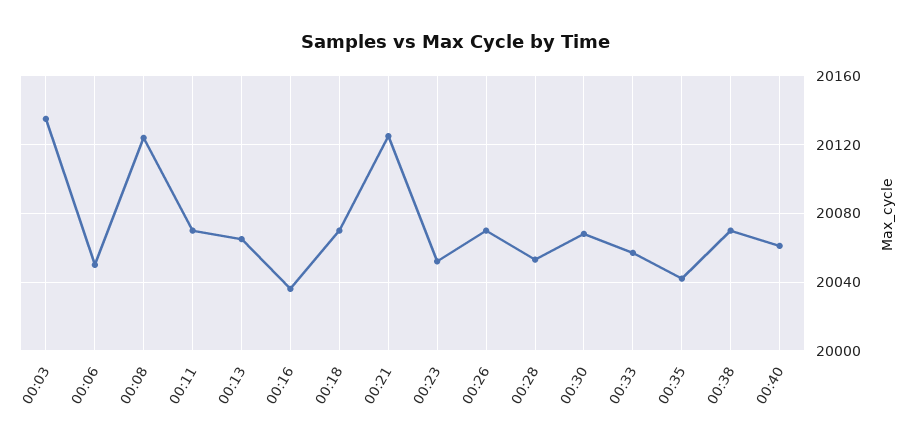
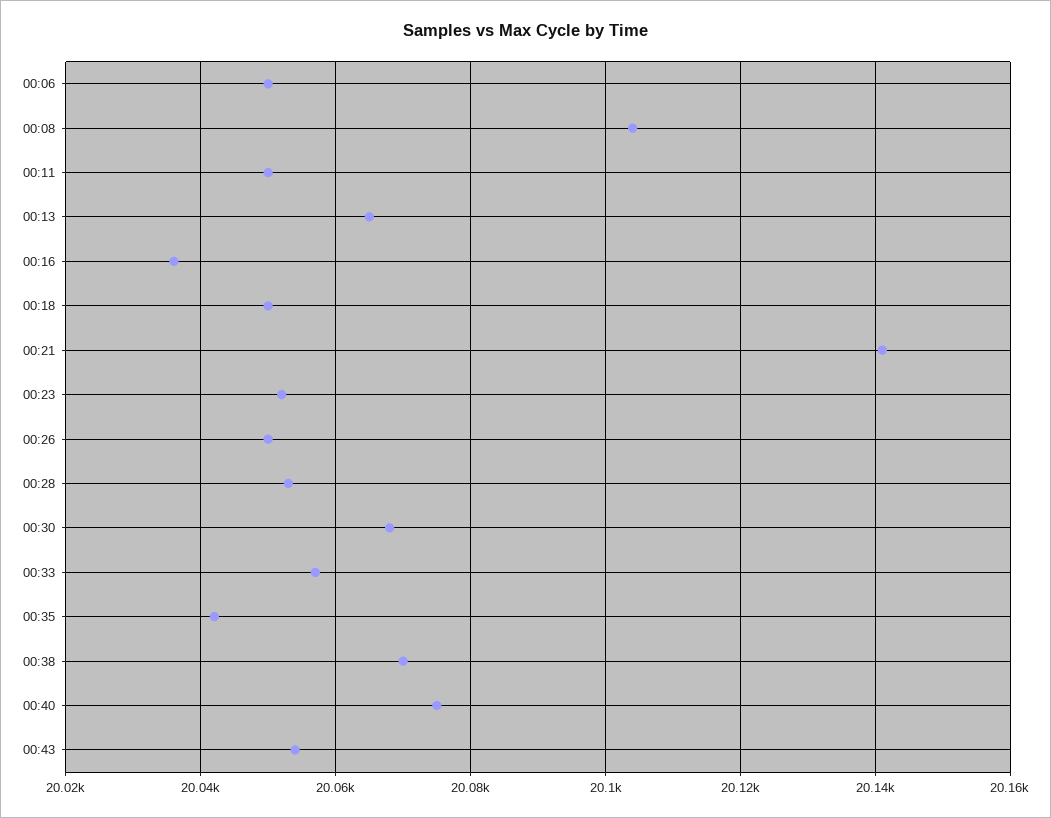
00:03: 20135 -> none
00:08: 20125 -> 20105
00:11: 20070 -> 20050
00:18: 20070 -> 20050
00:21: 20125 -> 20140
00:26: 20070 -> 20050
00:40: 20060 -> 20075
00:43: none -> 20055

